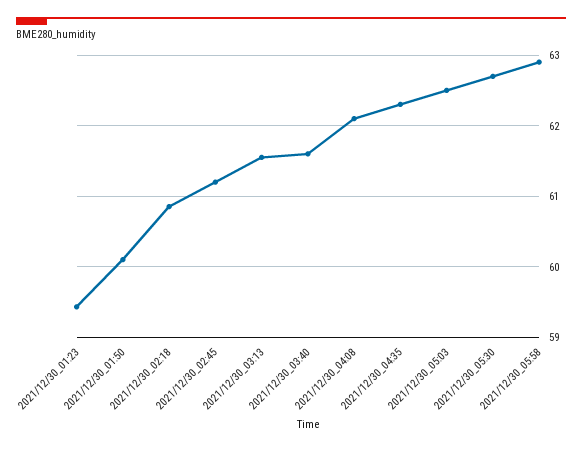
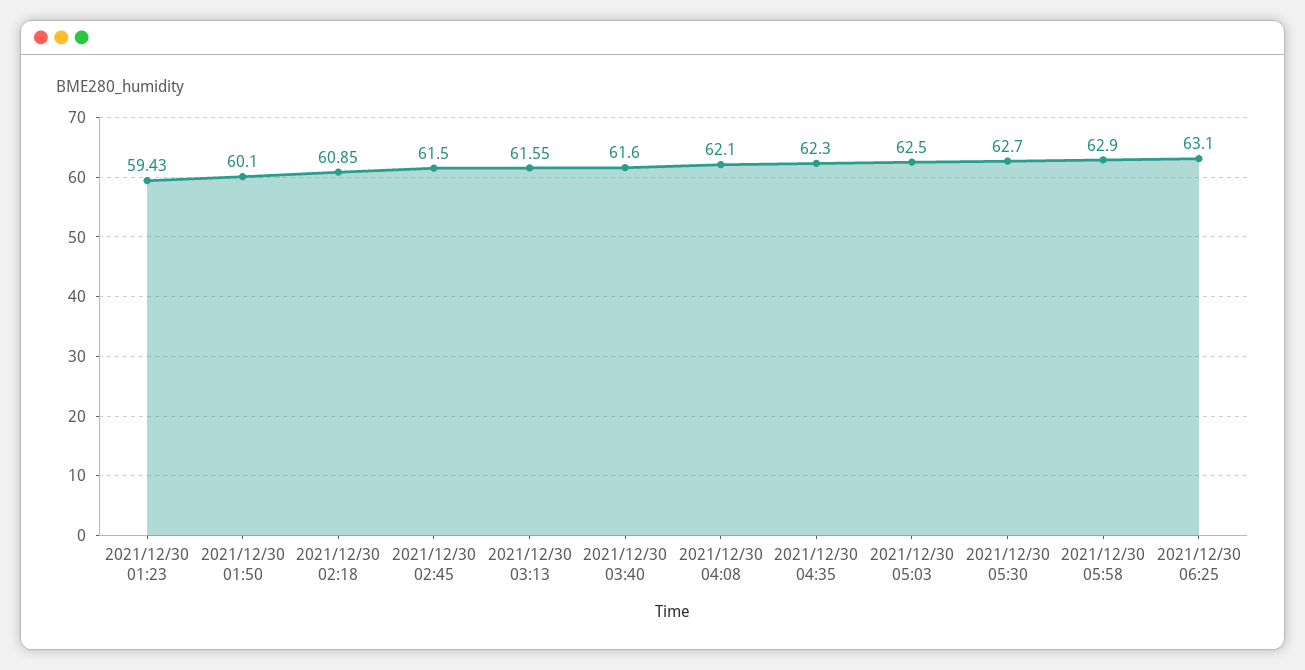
2021/12/30_02:45: 61.2 -> 61.5
2021/12/30 06:25: none -> 63.1

